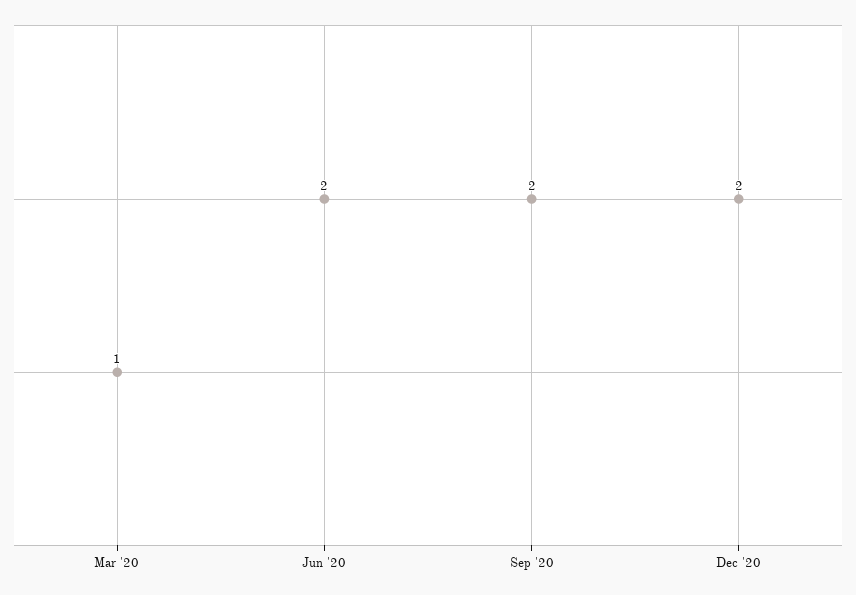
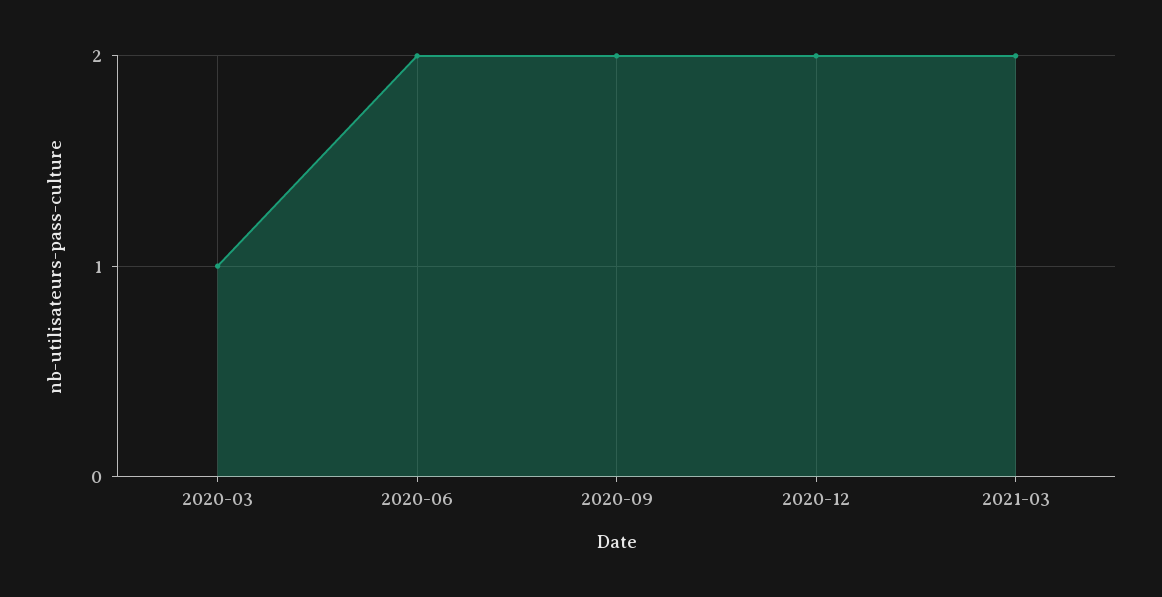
2021-03: none -> 2

